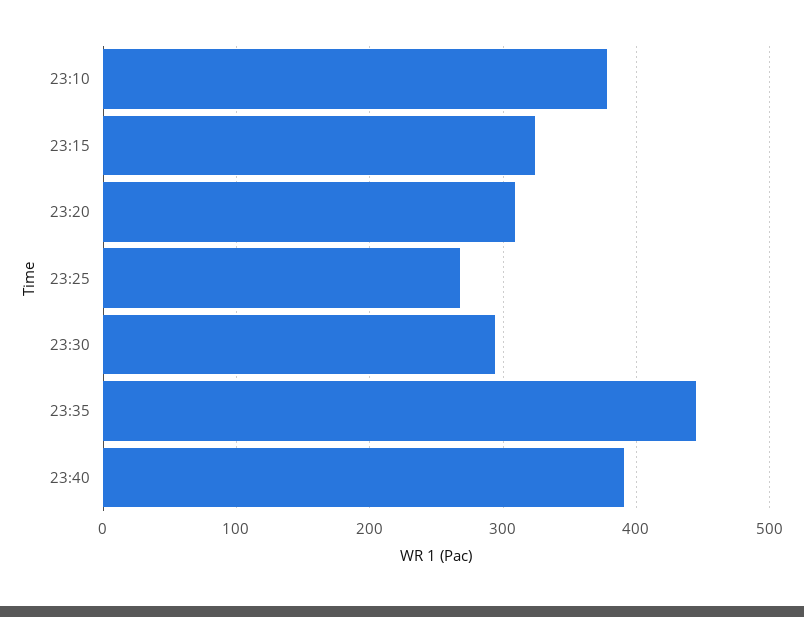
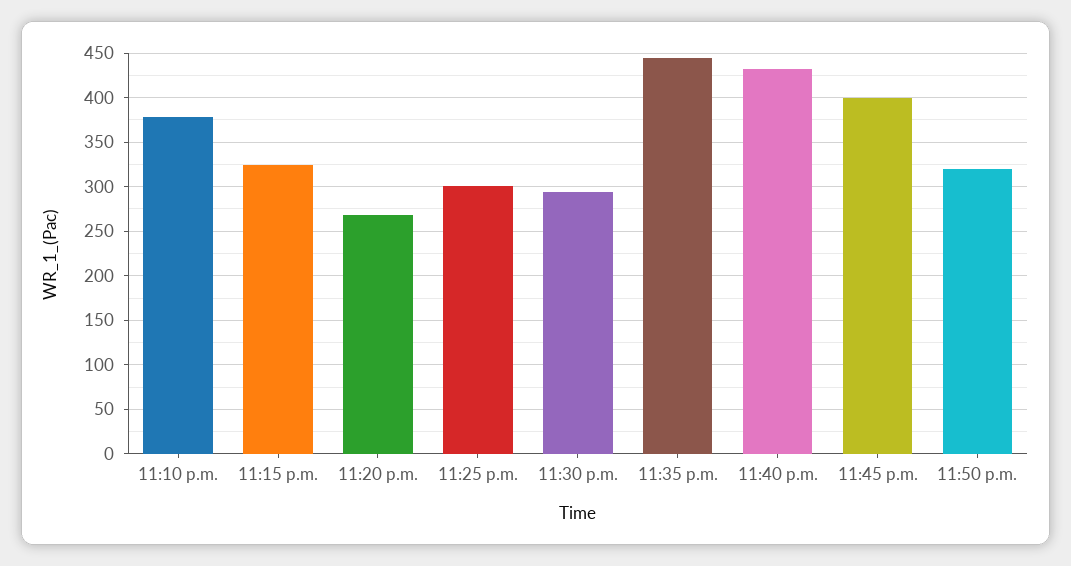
23:20: 310 -> 270
23:25: 270 -> 300
23:40: 390 -> 430
11:45 p.m.: none -> 400
11:50 p.m.: none -> 320

